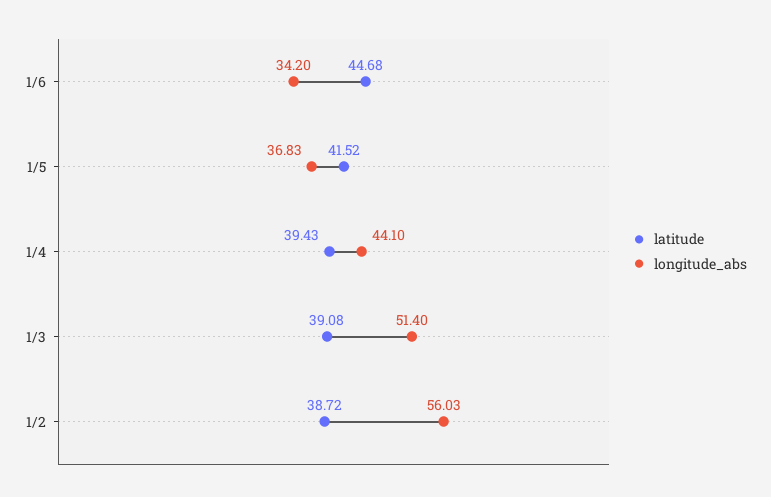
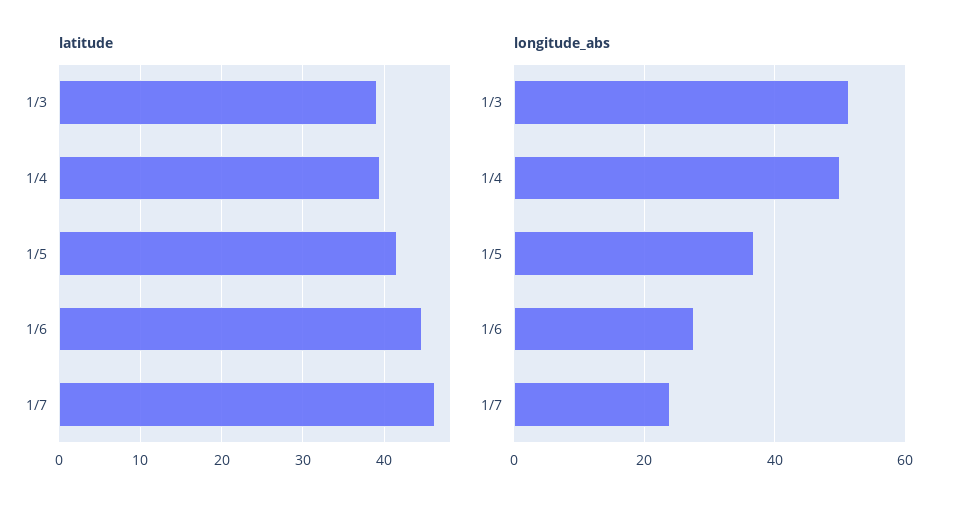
longitude_abs, 1/6: 34.2 -> 28
longitude_abs, 1/4: 44.1 -> 50
latitude, 1/2: 38.72 -> none
longitude_abs, 1/2: 56.03 -> none
latitude, 1/7: none -> 46
longitude_abs, 1/7: none -> 24

